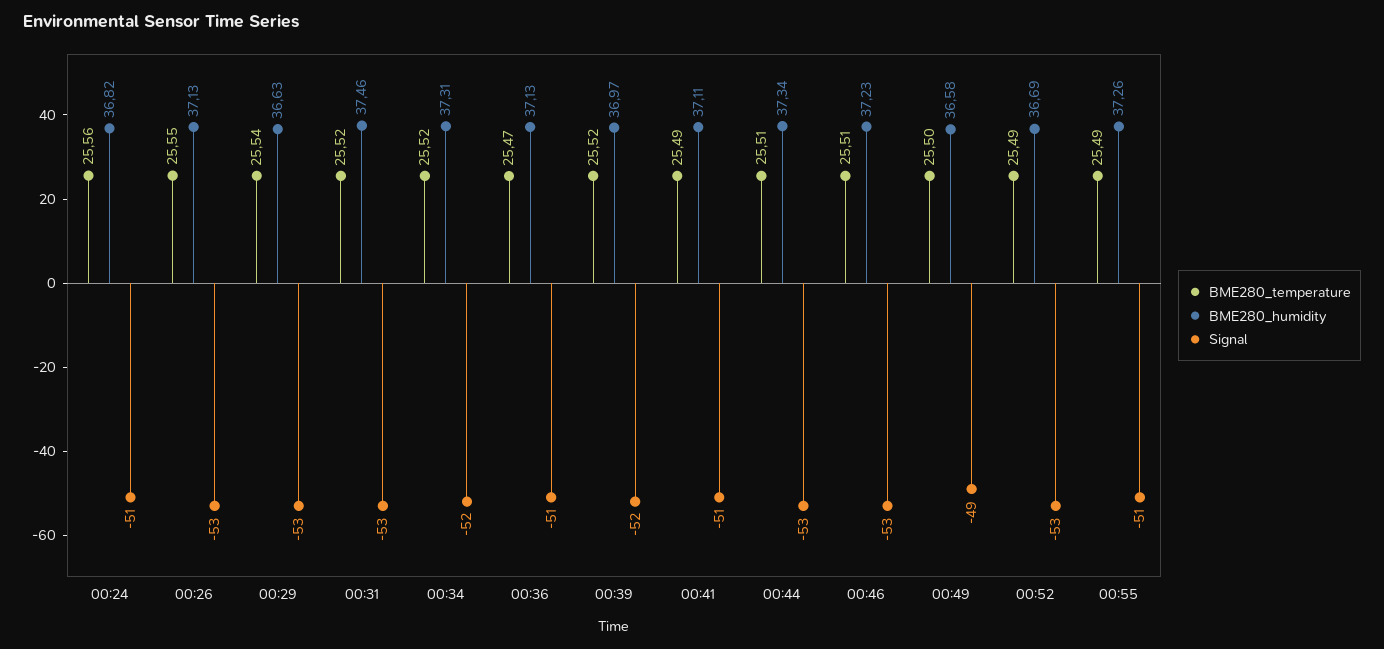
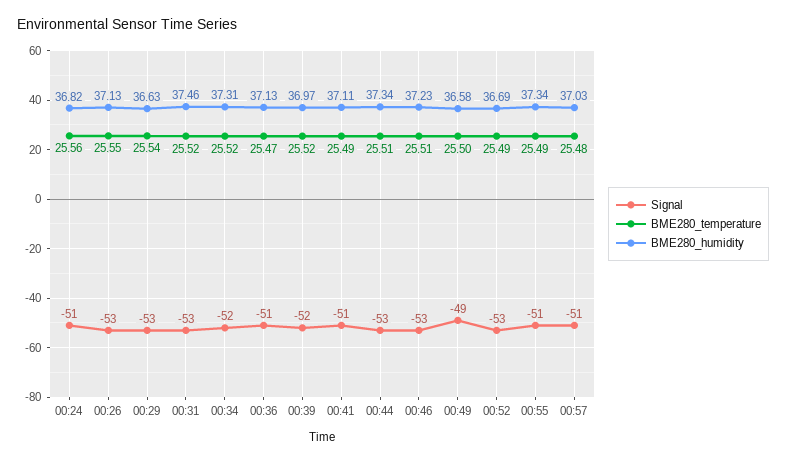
BME280_humidity, 00:55: 37.26 -> 37.34
Signal, 00:57: none -> -51
BME280_temperature, 00:57: none -> 25.48
BME280_humidity, 00:57: none -> 37.03

